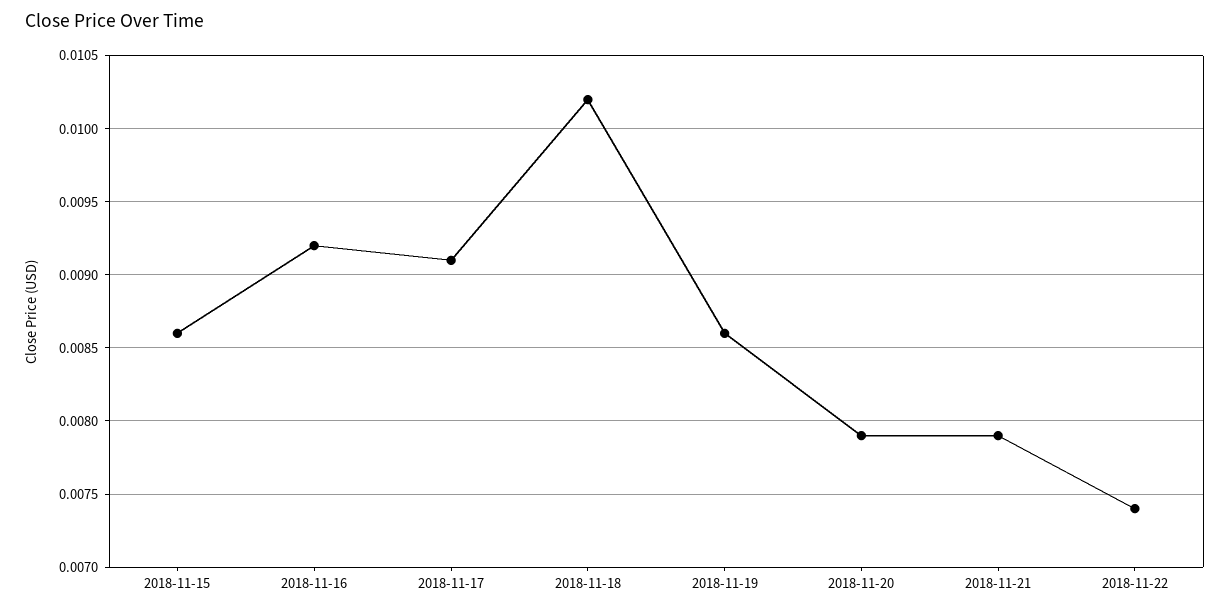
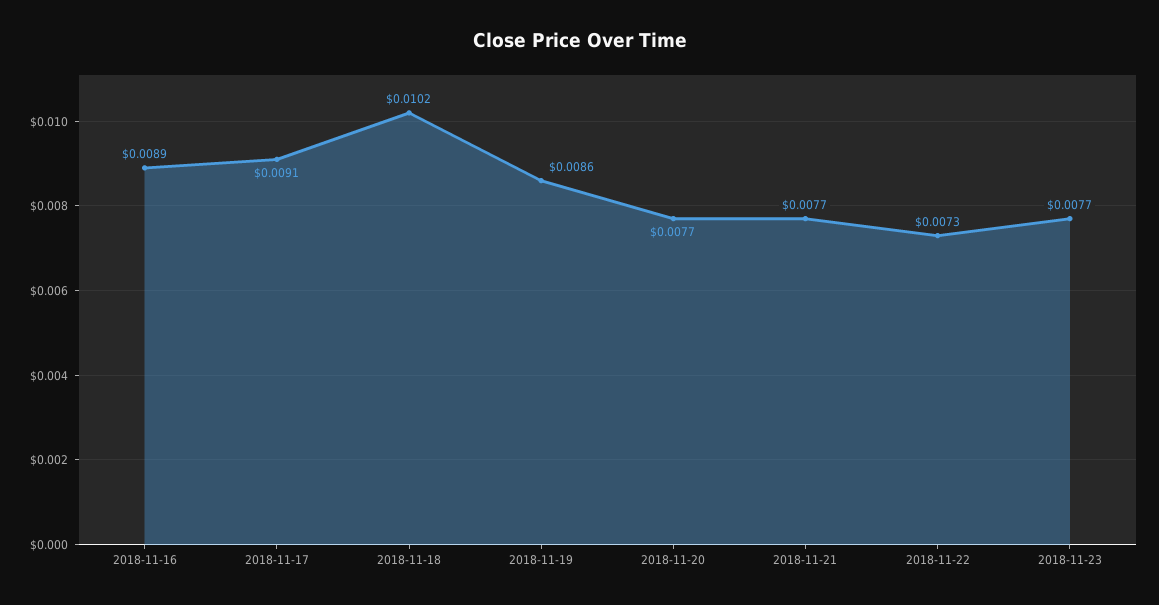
2018-11-15: 0.0086 -> none
2018-11-16: 0.0092 -> 0.0089
2018-11-20: 0.0079 -> 0.0077
2018-11-21: 0.0079 -> 0.0077
2018-11-22: 0.0074 -> 0.0073
2018-11-23: none -> 0.0077

